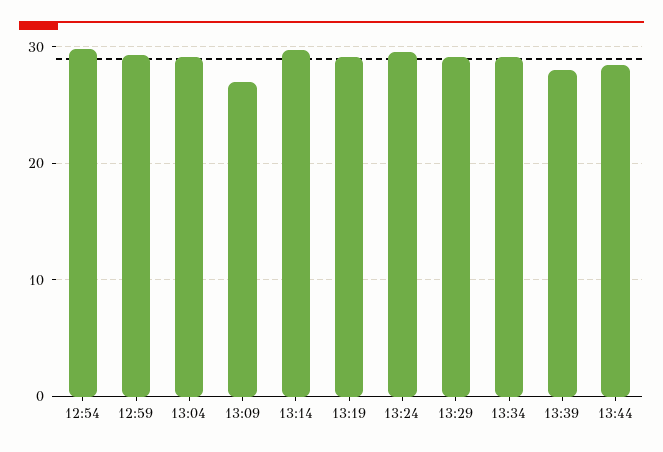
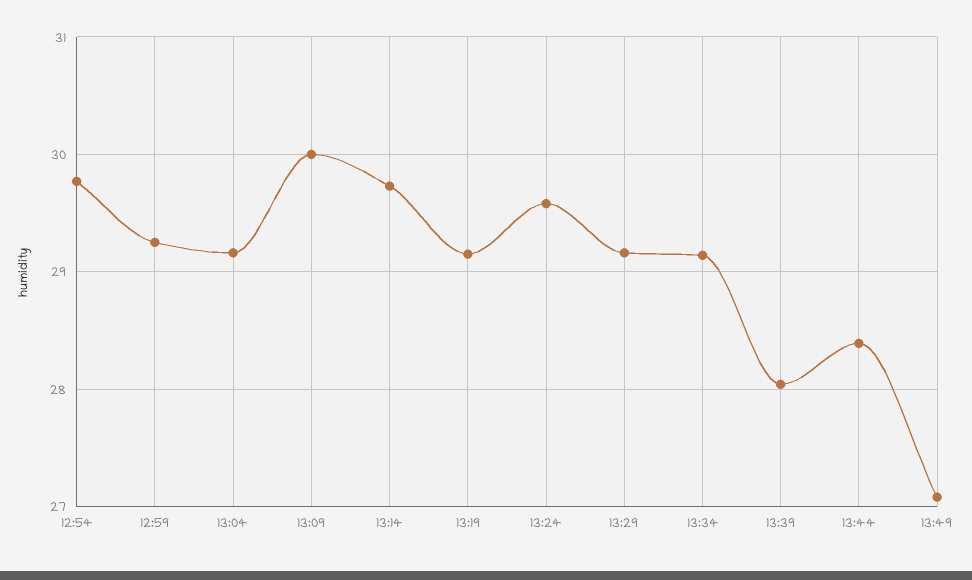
13:09: 27 -> 30
13:49: none -> 27.1

